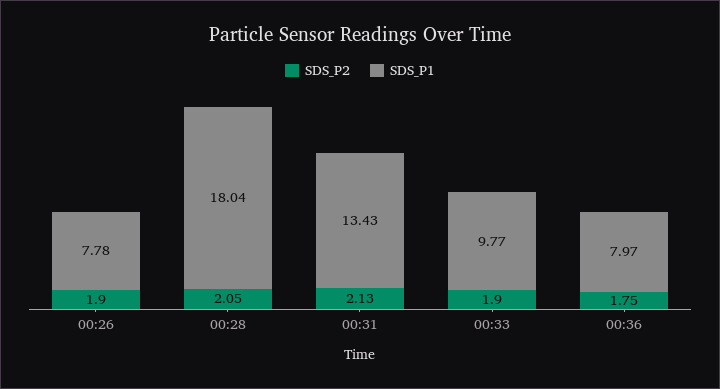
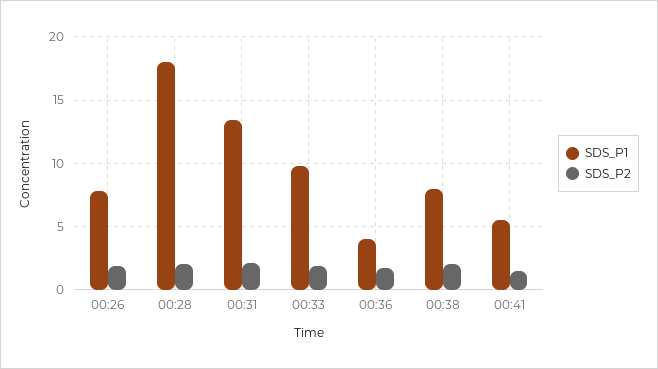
SDS_P1, 00:36: 7.97 -> 4
SDS_P1, 00:38: none -> 8
SDS_P2, 00:38: none -> 2
SDS_P1, 00:41: none -> 5.5
SDS_P2, 00:41: none -> 1.5

